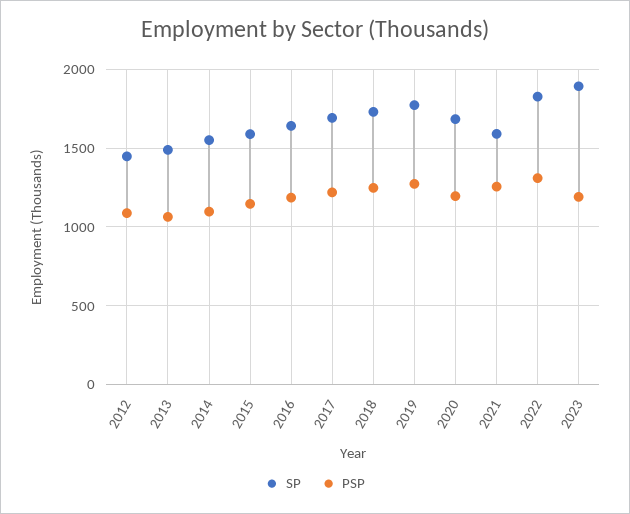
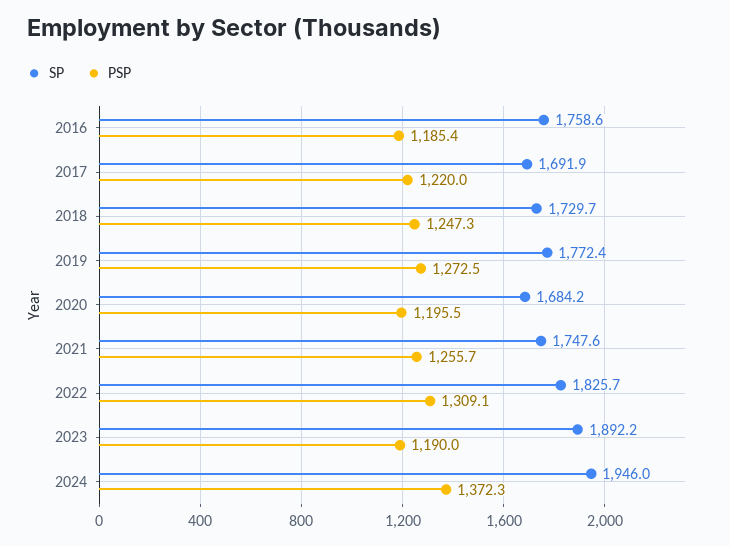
SP, 2012: 1450 -> none
PSP, 2012: 1100 -> none
SP, 2013: 1500 -> none
PSP, 2013: 1050 -> none
SP, 2014: 1550 -> none
PSP, 2014: 1100 -> none
SP, 2015: 1600 -> none
PSP, 2015: 1150 -> none
SP, 2016: 1650 -> 1758.6
SP, 2021: 1600 -> 1747.6
SP, 2024: none -> 1946
PSP, 2024: none -> 1372.3

